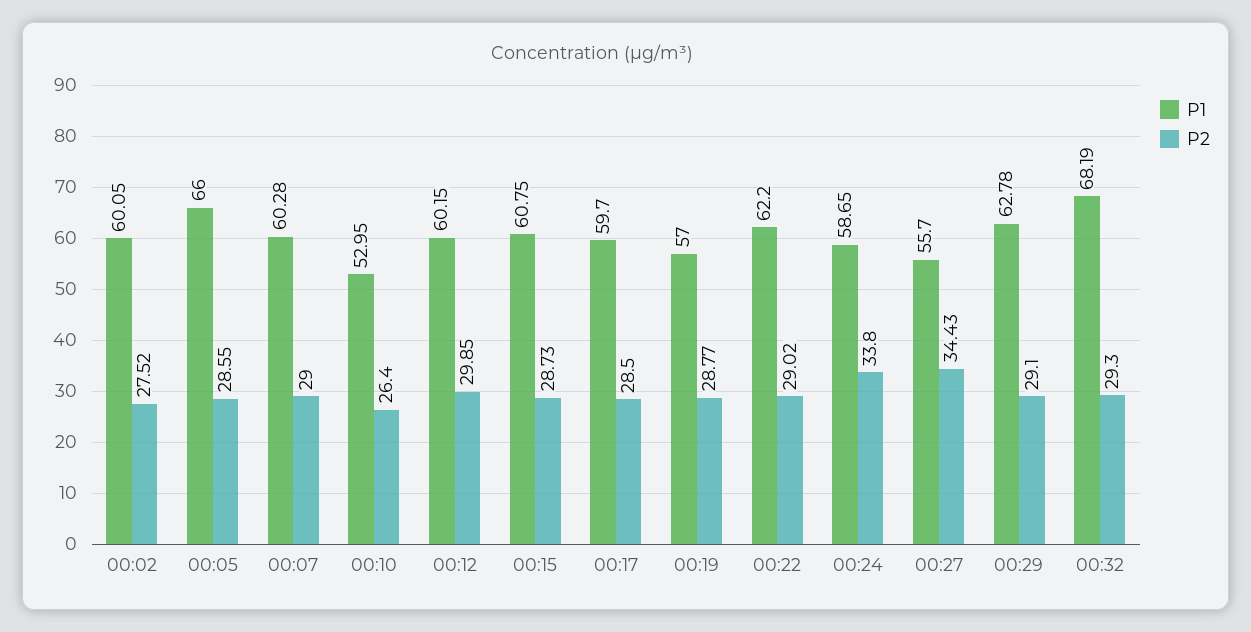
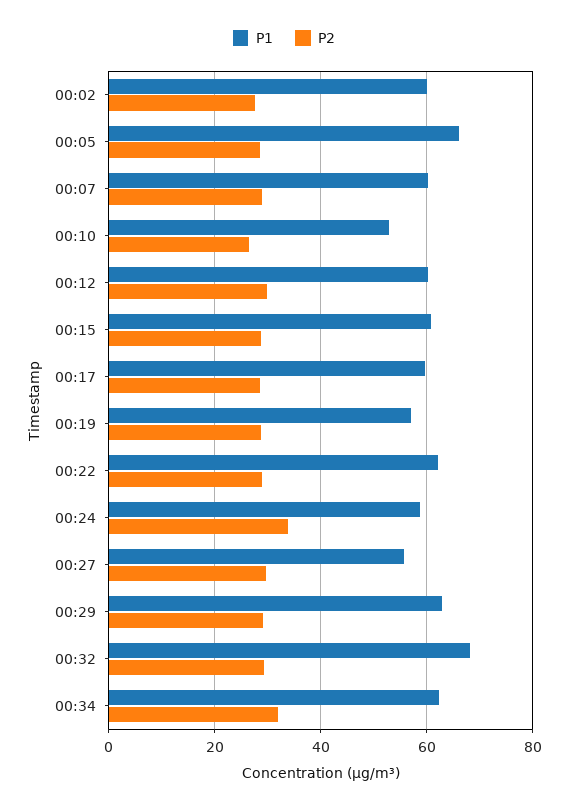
P2, 00:27: 34.43 -> 30
P1, 00:34: none -> 62
P2, 00:34: none -> 32

